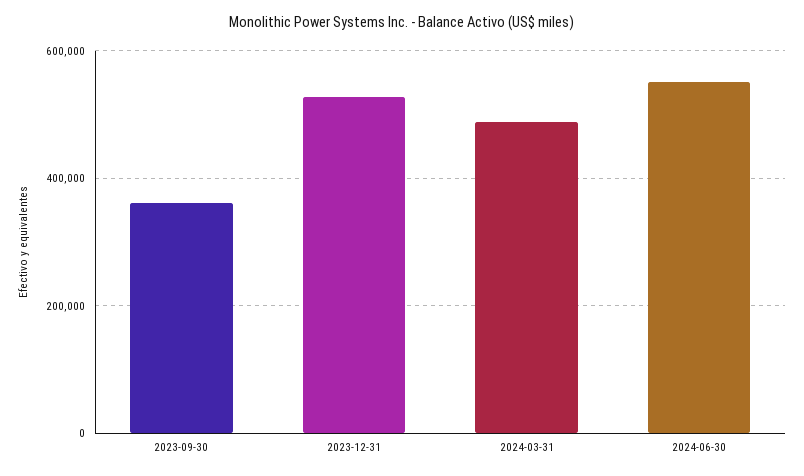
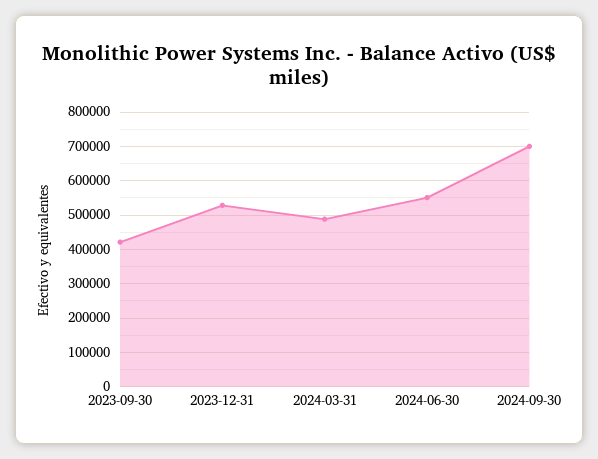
2023-09-30: 360000 -> 420000
2024-09-30: none -> 700000

